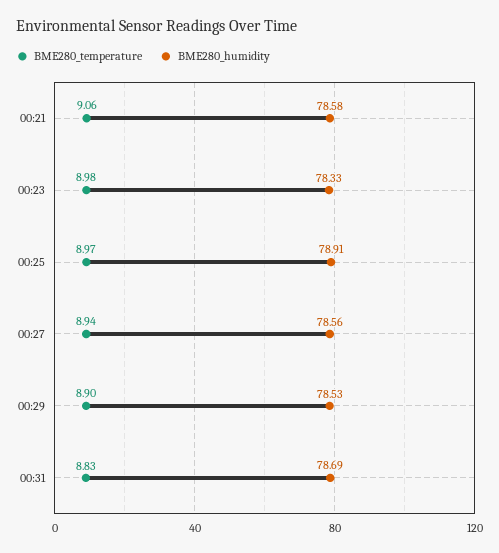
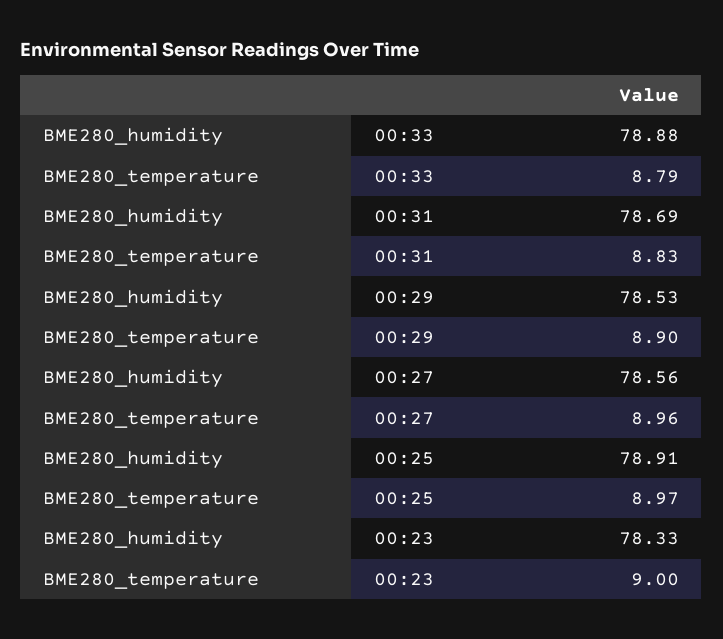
BME280_temperature, 00:21: 9.06 -> none
BME280_humidity, 00:21: 78.58 -> none
BME280_temperature, 00:23: 8.98 -> 9
BME280_temperature, 00:27: 8.94 -> 8.96
BME280_humidity, 00:33: none -> 78.88
BME280_temperature, 00:33: none -> 8.79

